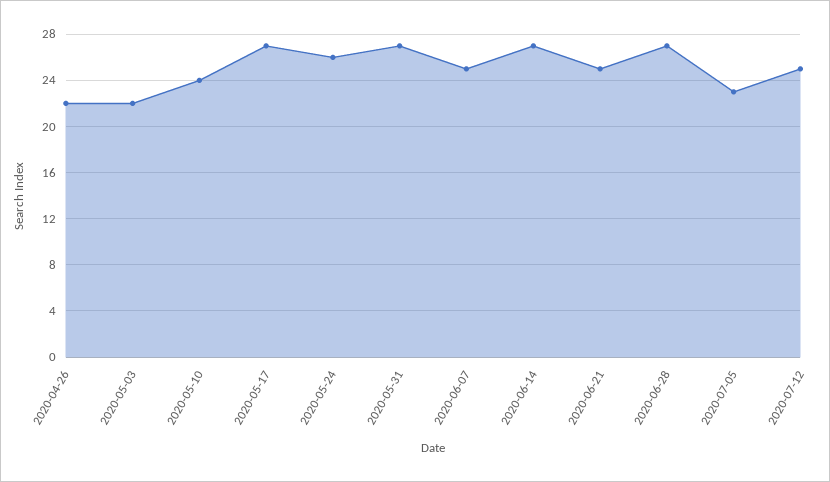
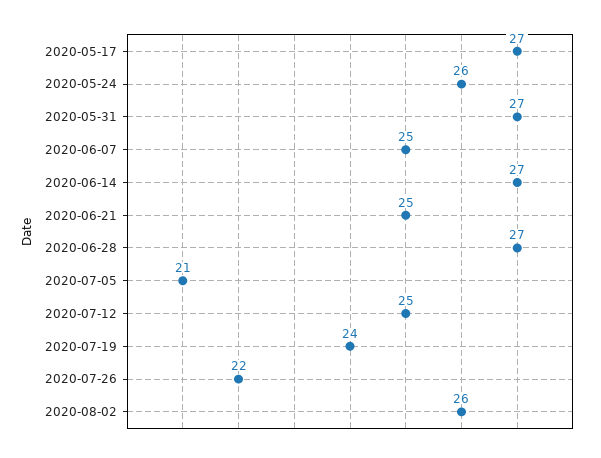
2020-04-26: 22 -> none
2020-05-03: 22 -> none
2020-05-10: 24 -> none
2020-07-05: 23 -> 21
2020-07-19: none -> 24
2020-07-26: none -> 22
2020-08-02: none -> 26

